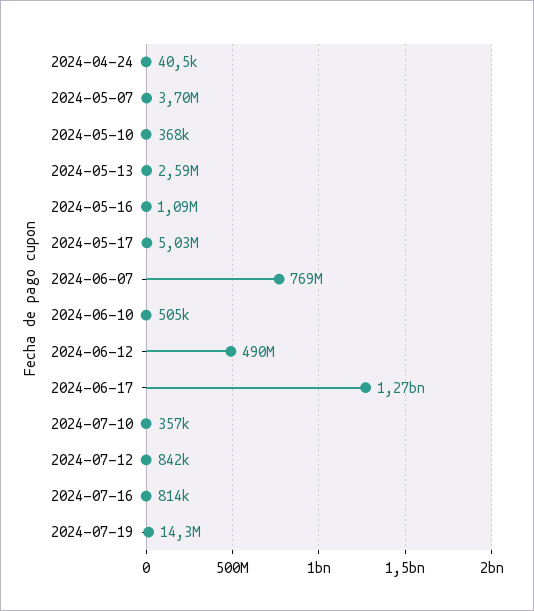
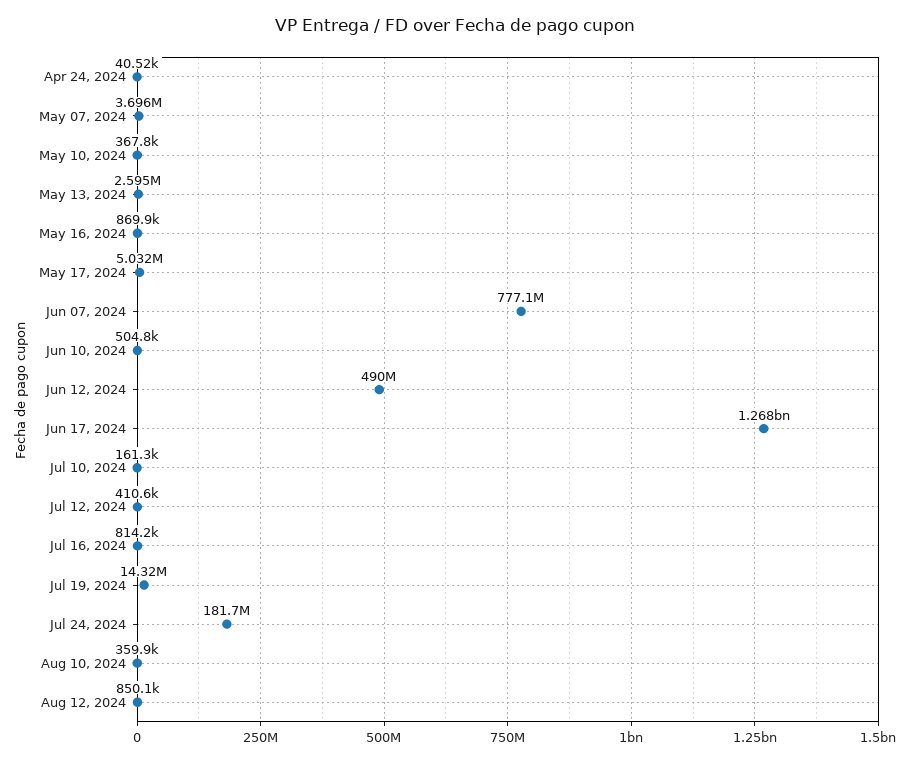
2024-05-16: 1090000 -> 869900
2024-06-07: 769000000 -> 777100000
2024-07-10: 357000 -> 161300
2024-07-12: 842000 -> 410600
Jul 24, 2024: none -> 181700000
Aug 10, 2024: none -> 359900
Aug 12, 2024: none -> 850100

